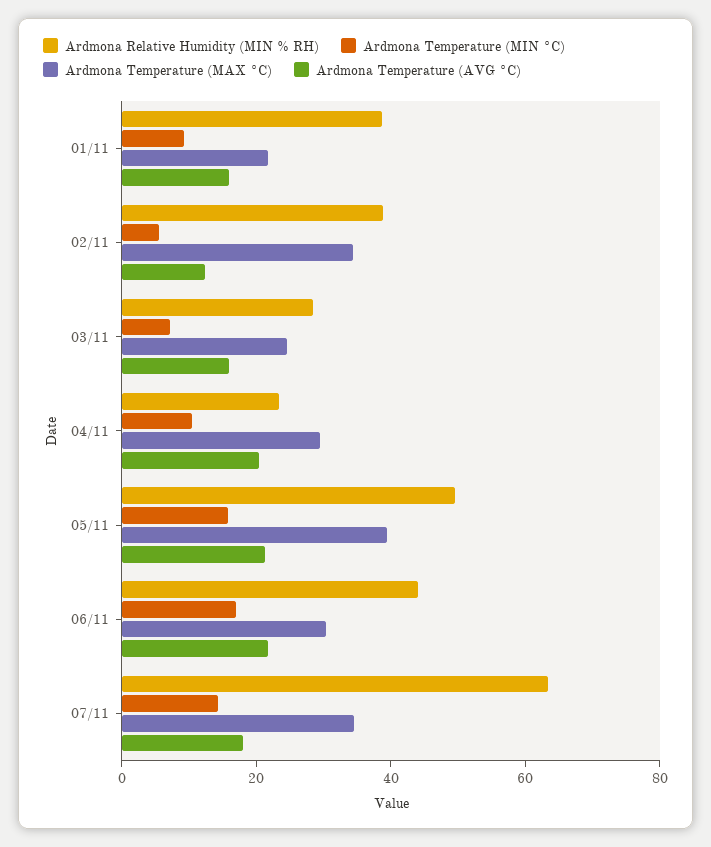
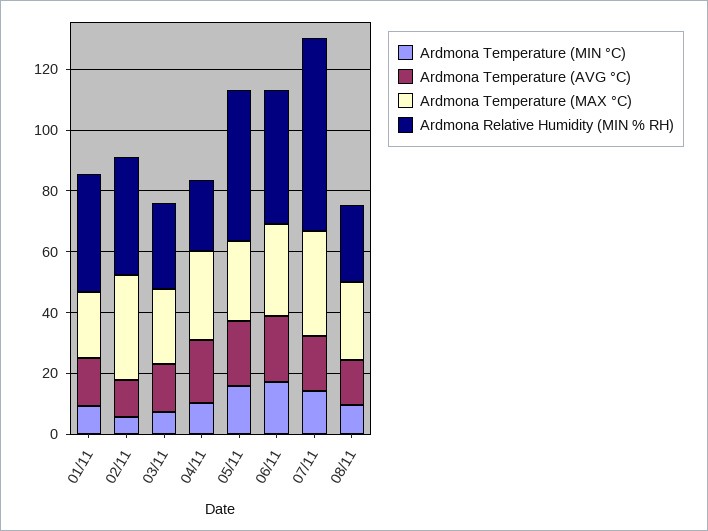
Ardmona Temperature (MAX °C), 05/11: 40 -> 25
Ardmona Temperature (MIN °C), 08/11: none -> 10
Ardmona Temperature (AVG °C), 08/11: none -> 15
Ardmona Temperature (MAX °C), 08/11: none -> 25
Ardmona Relative Humidity (MIN % RH), 08/11: none -> 25

